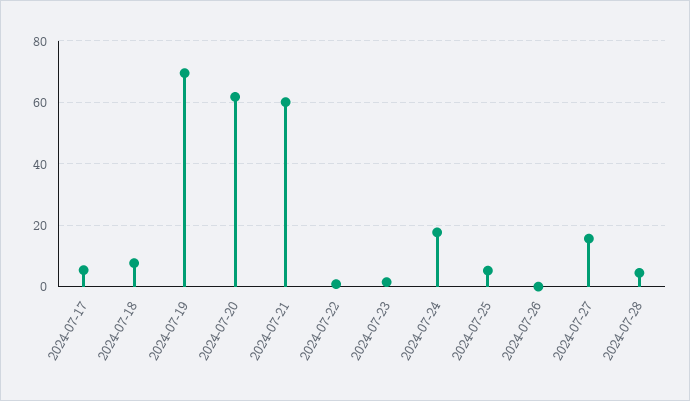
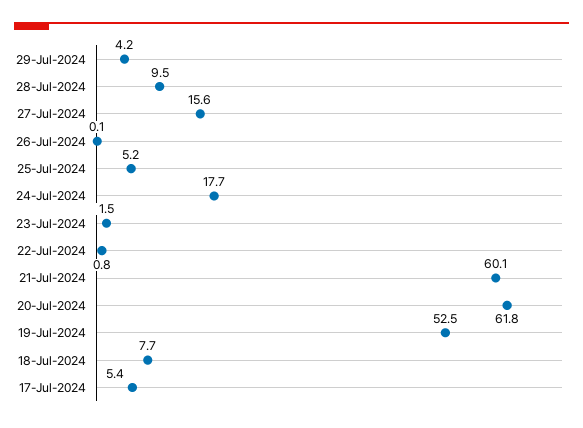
2024-07-19: 70 -> 52.5
2024-07-28: 4 -> 9.5
29-Jul-2024: none -> 4.2

